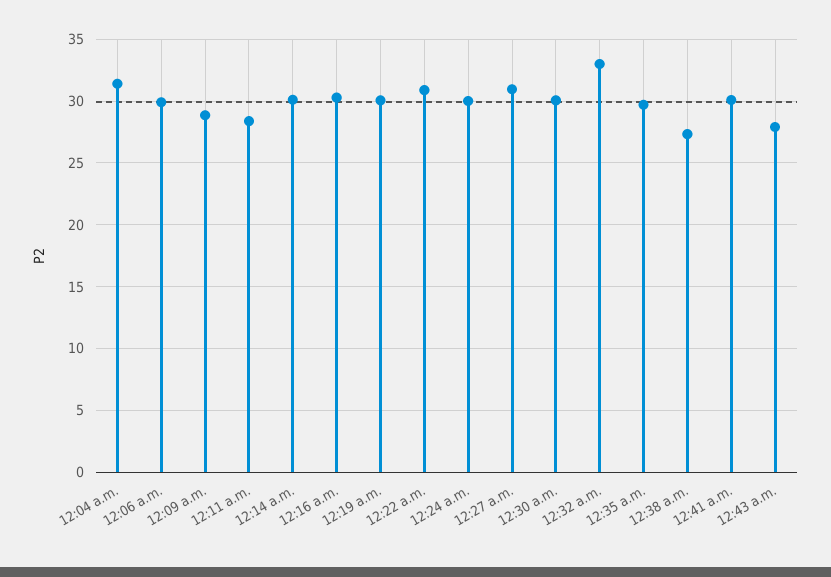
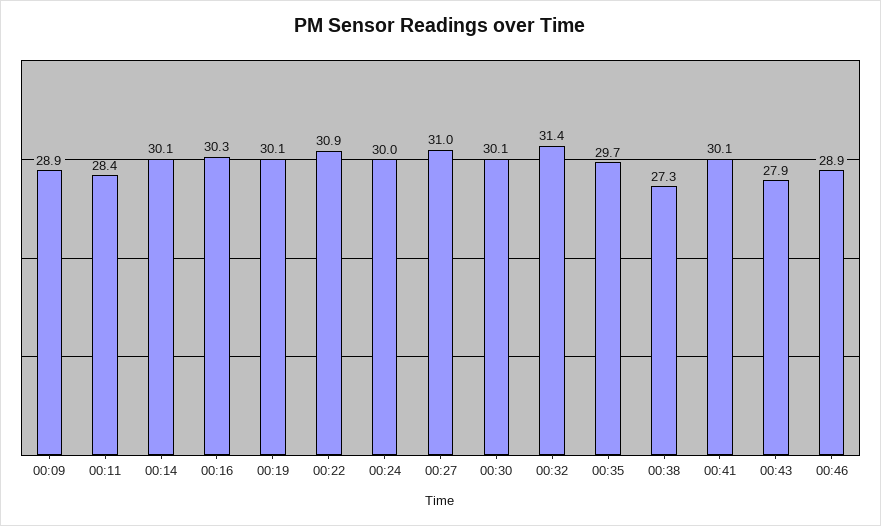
12:04 a.m.: 31.5 -> none
12:06 a.m.: 30 -> none
12:32 a.m.: 33 -> 31.4
00:46: none -> 28.9

